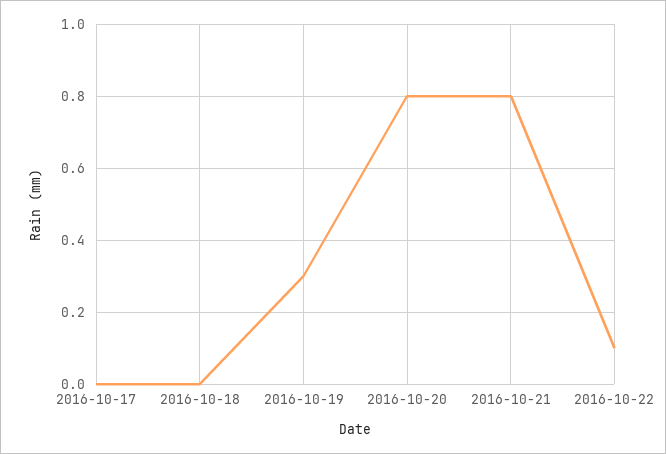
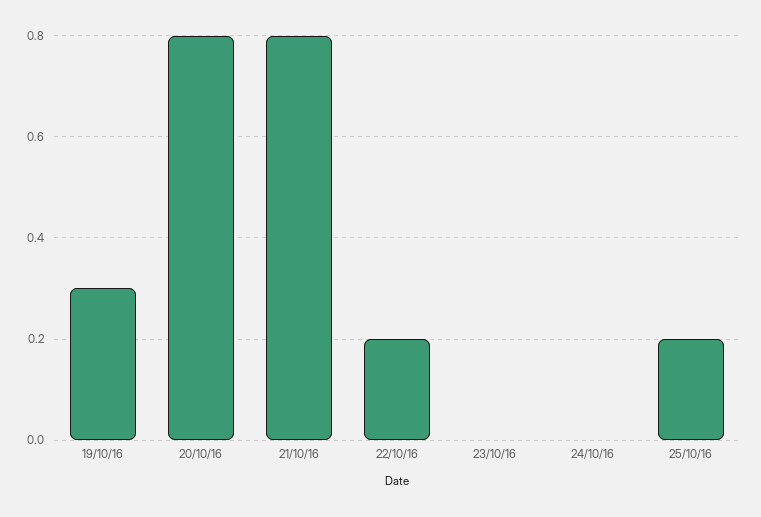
2016-10-17: 0 -> none
2016-10-18: 0 -> none
2016-10-22: 0.1 -> 0.2
23/10/16: none -> 0
24/10/16: none -> 0
25/10/16: none -> 0.2

